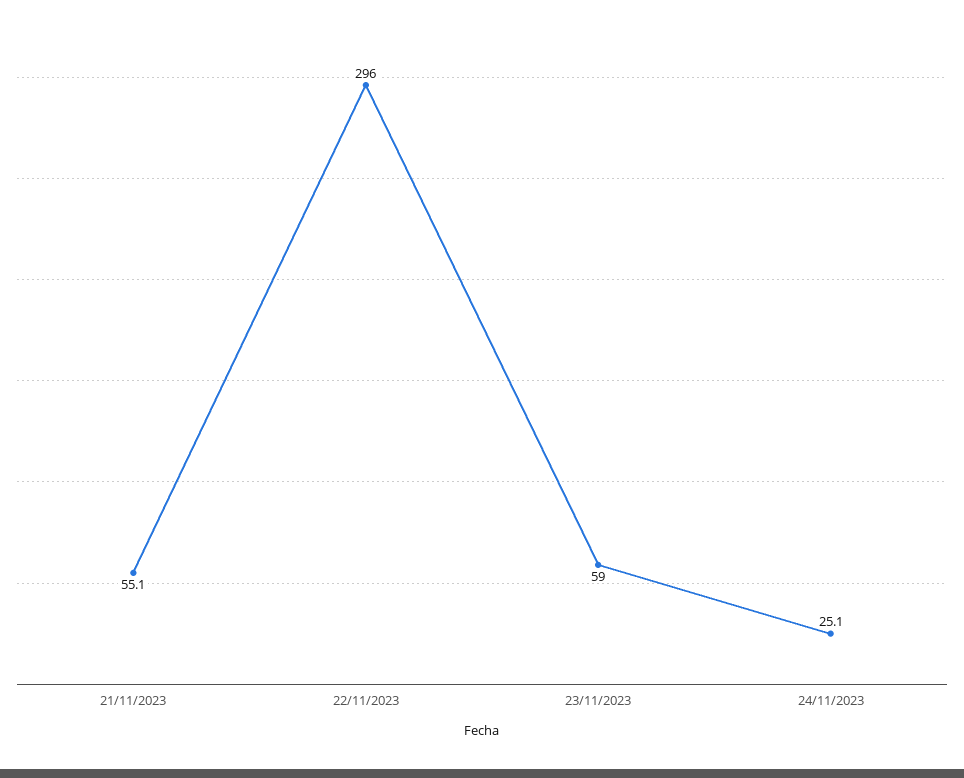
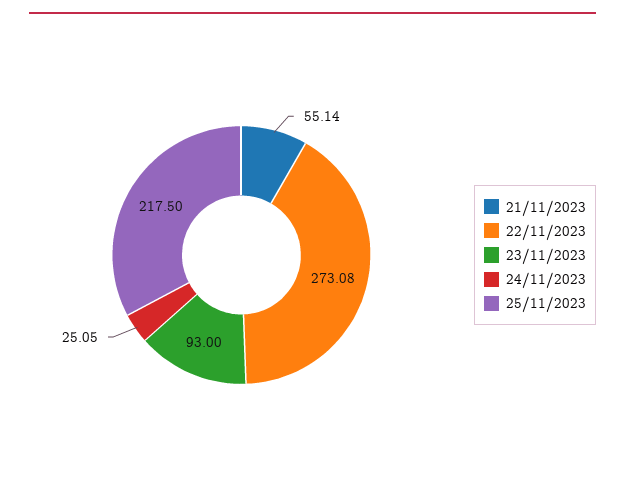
22/11/2023: 296 -> 273.08
23/11/2023: 59 -> 93
25/11/2023: none -> 217.5

